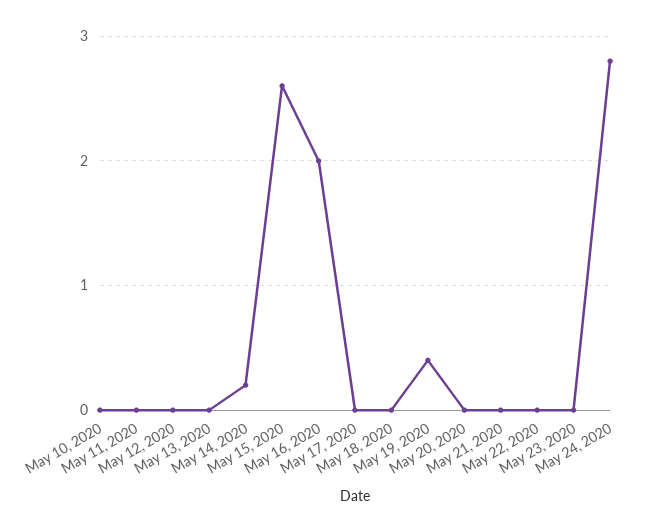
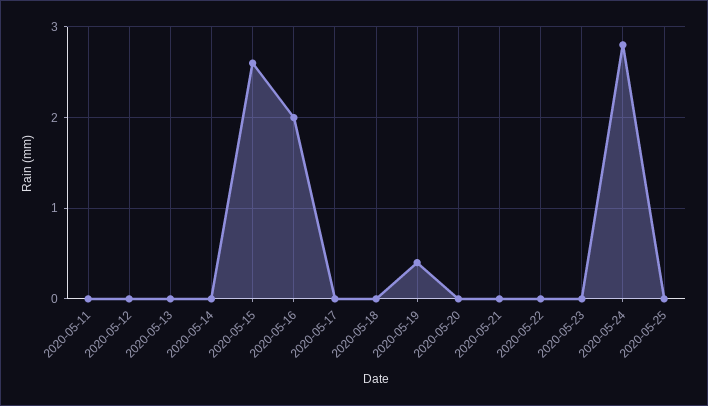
May 10, 2020: 0 -> none
May 14, 2020: 0.2 -> 0
2020-05-25: none -> 0

